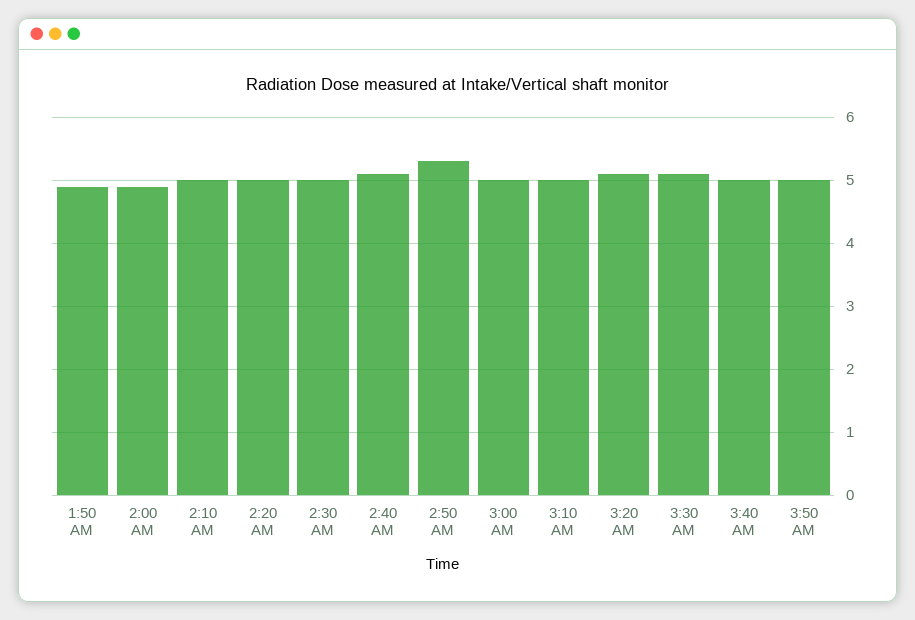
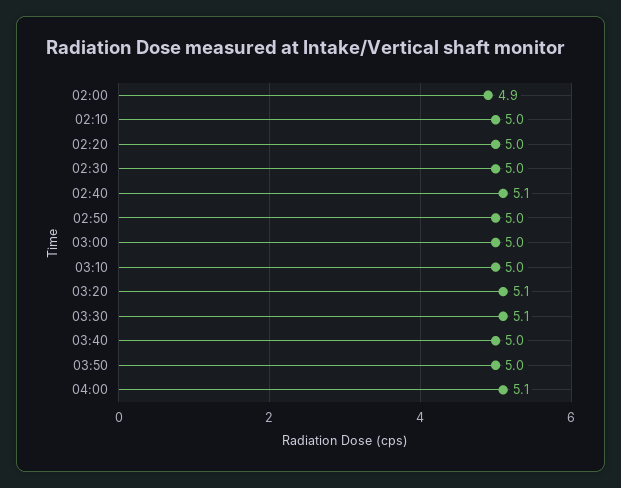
1:50 AM: 4.9 -> none
2:50 AM: 5.3 -> 5
04:00: none -> 5.1

